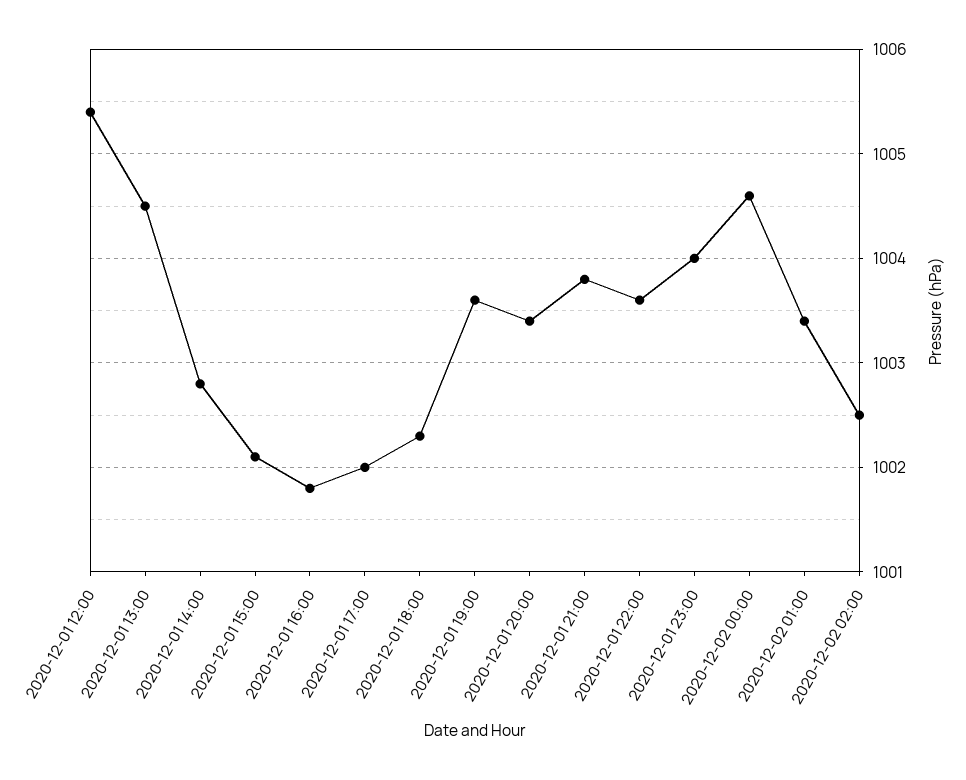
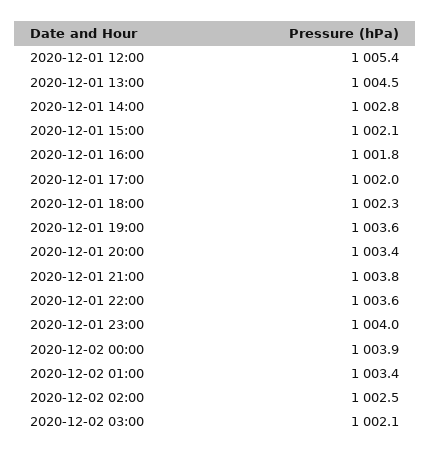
2020-12-02 00:00: 1004.6 -> 1003.9
2020-12-02 03:00: none -> 1002.1

